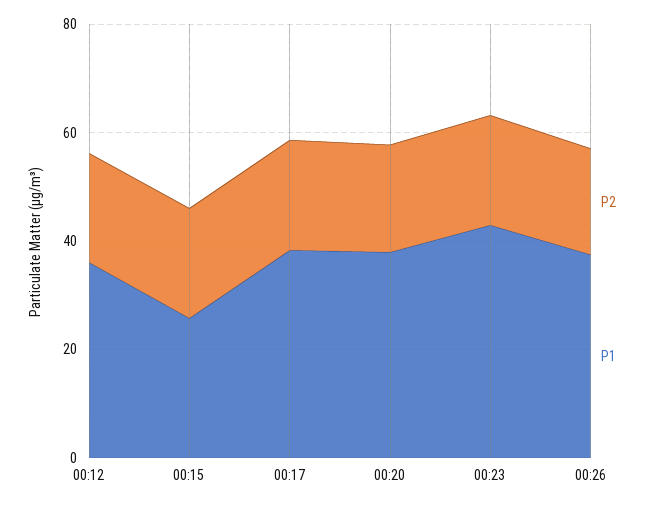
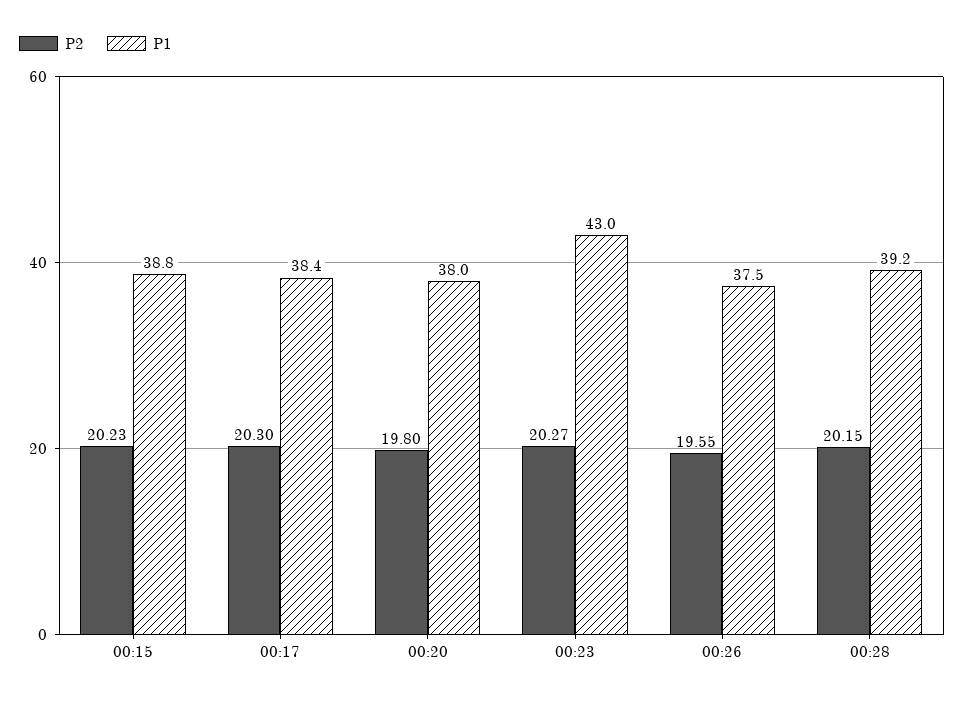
P2, 00:12: 20 -> none
P1, 00:12: 35 -> none
P1, 00:15: 25 -> 38.8
P2, 00:28: none -> 20.15
P1, 00:28: none -> 39.2

